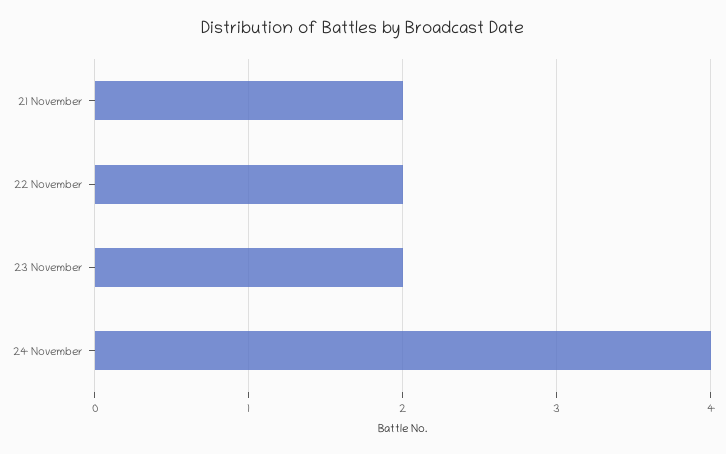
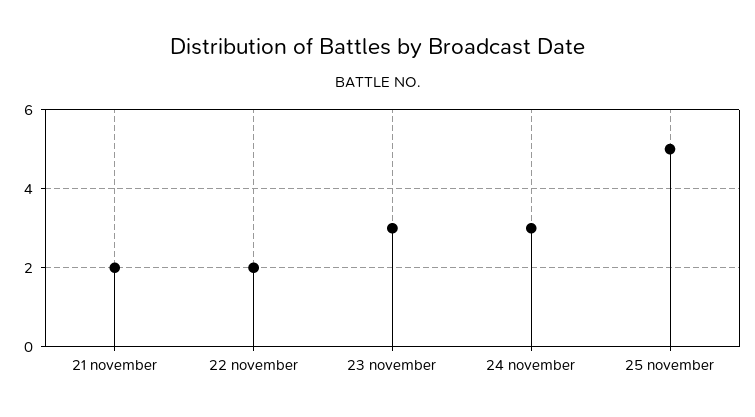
23 November: 2 -> 3
24 November: 4 -> 3
25 november: none -> 5

